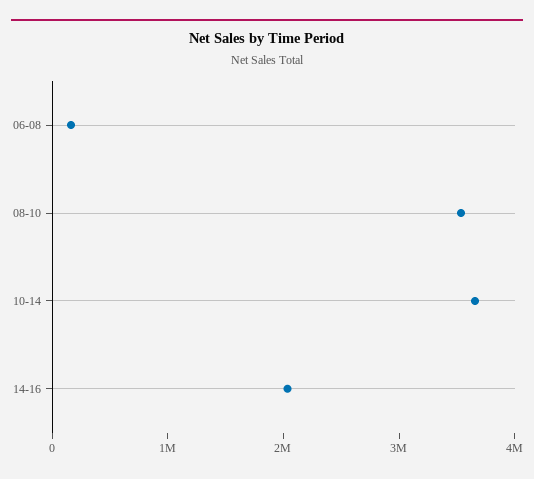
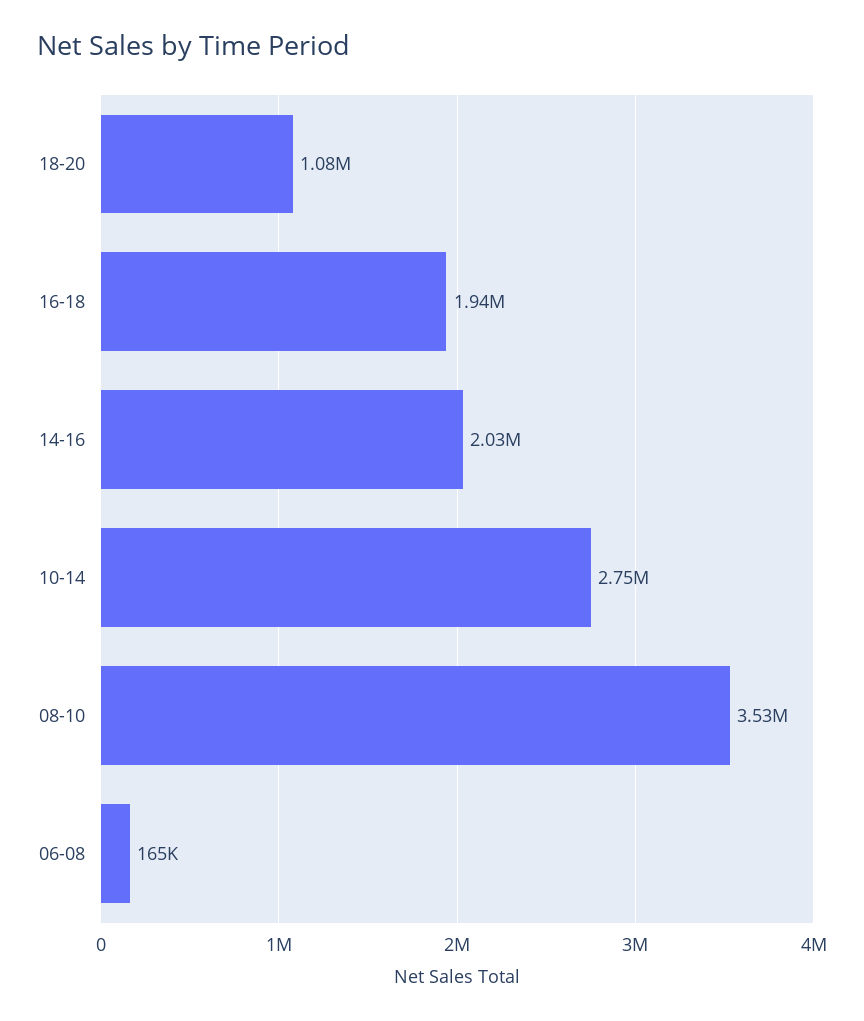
10-14: 3600000 -> 2750000
18-20: none -> 1080000
16-18: none -> 1940000

